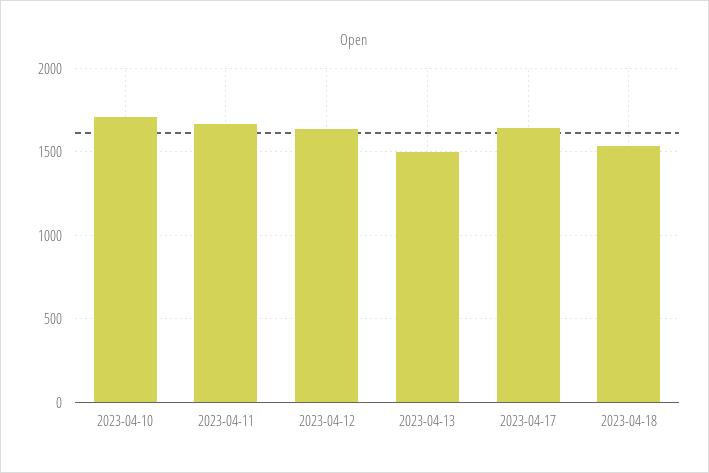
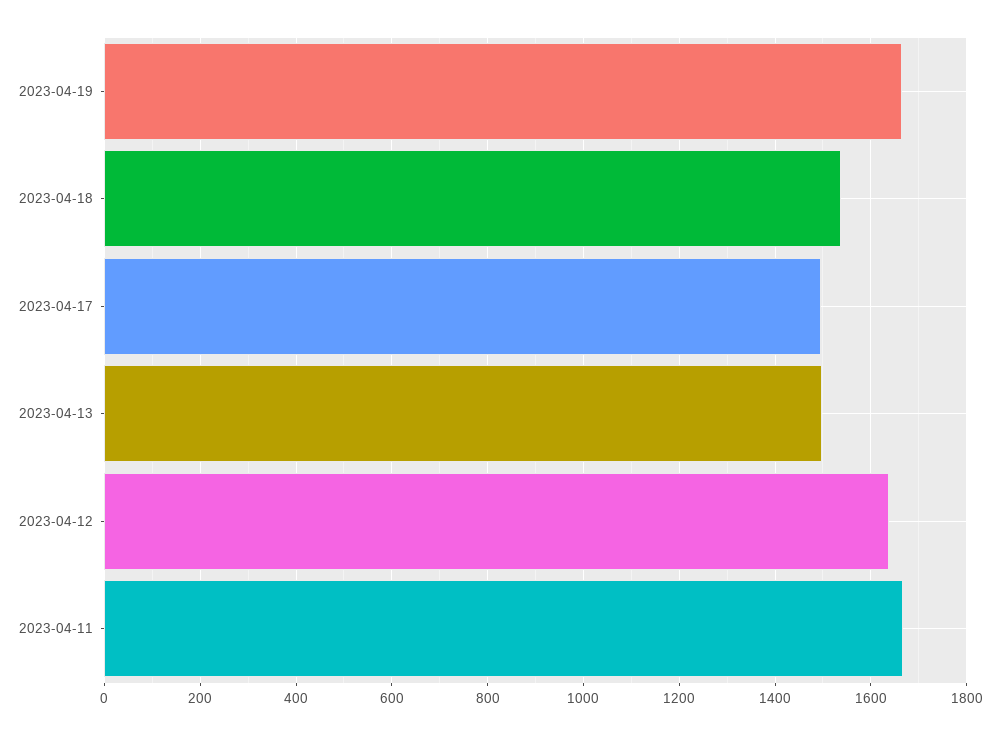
2023-04-10: 1700 -> none
2023-04-17: 1650 -> 1500
2023-04-19: none -> 1660

